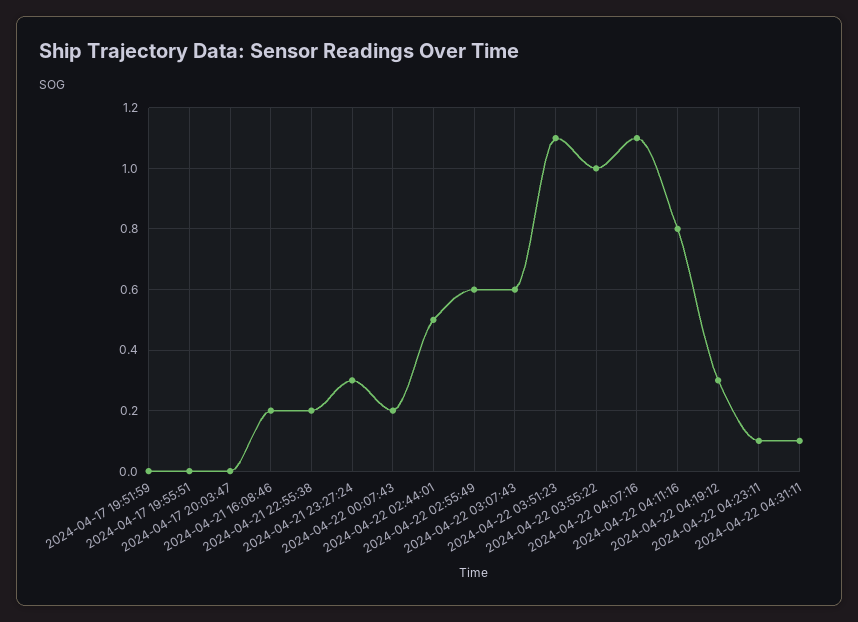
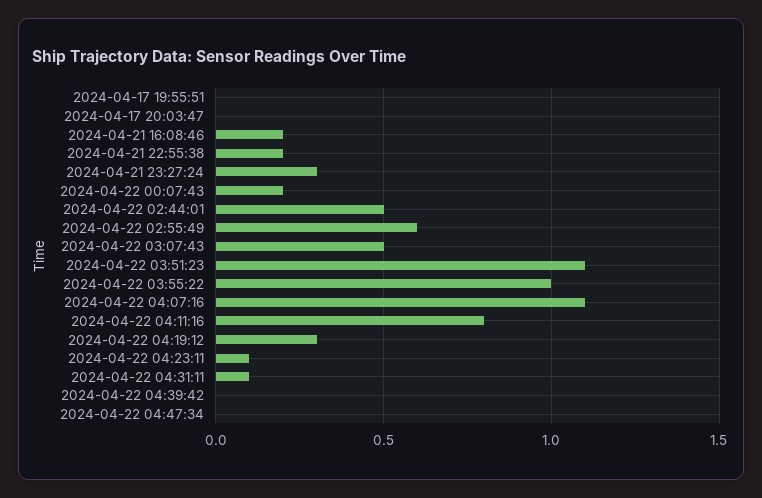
2024-04-17 19:51:59: 0 -> none
2024-04-22 03:07:43: 0.6 -> 0.5
2024-04-22 04:39:42: none -> 0
2024-04-22 04:47:34: none -> 0

